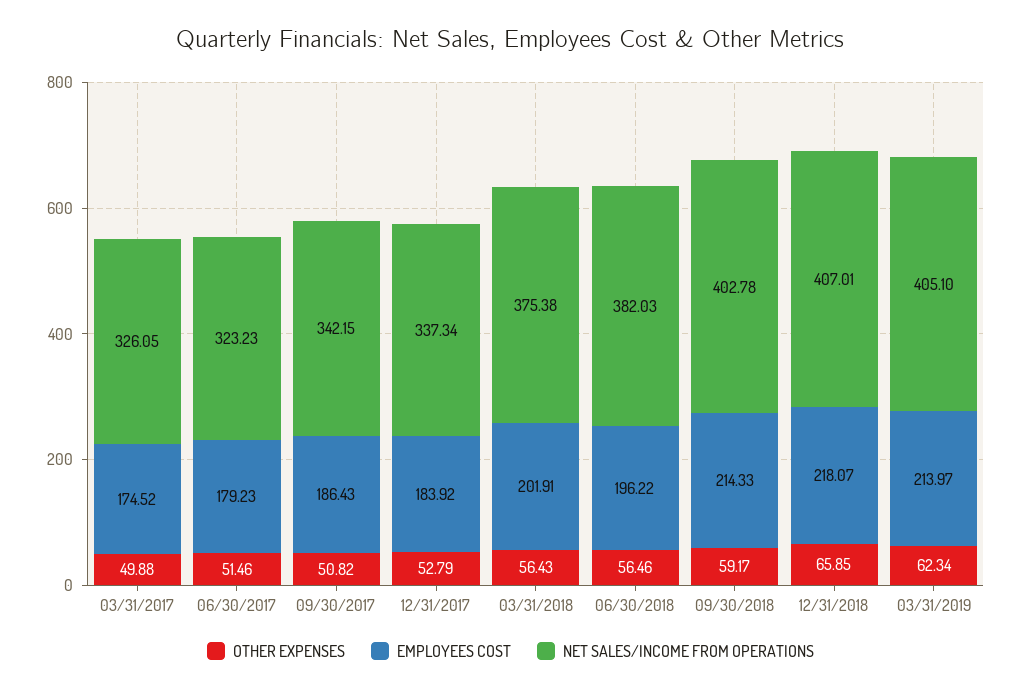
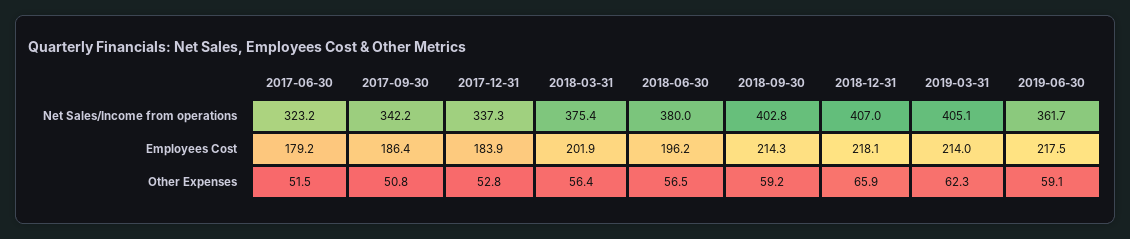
OTHER EXPENSES, 03/31/2017: 49.88 -> none
EMPLOYEES COST, 03/31/2017: 174.52 -> none
NET SALES/INCOME FROM OPERATIONS, 03/31/2017: 326.05 -> none
NET SALES/INCOME FROM OPERATIONS, 06/30/2018: 382.03 -> 380
NET SALES/INCOME FROM OPERATIONS, 2019-06-30: none -> 361.7
EMPLOYEES COST, 2019-06-30: none -> 217.5
OTHER EXPENSES, 2019-06-30: none -> 59.1

